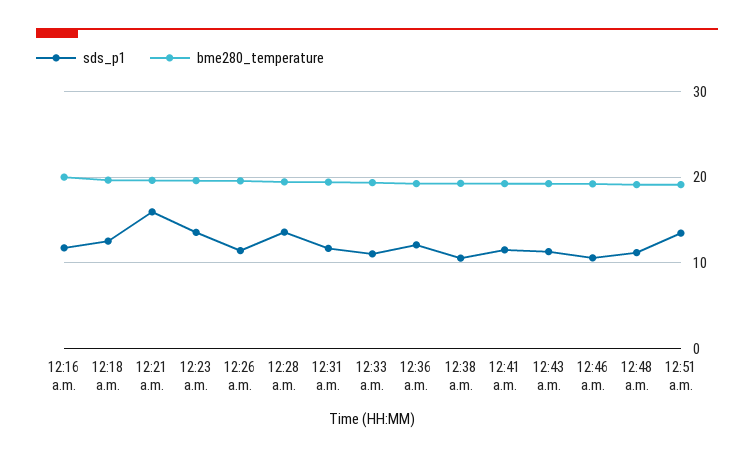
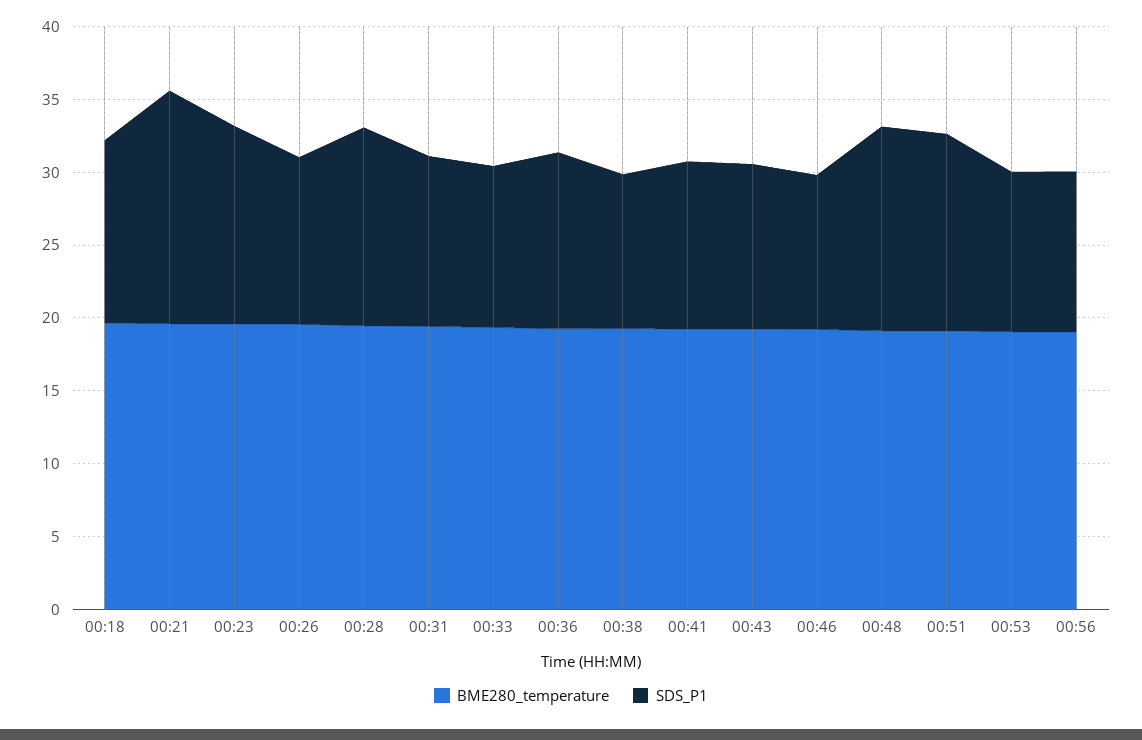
sds_p1, 12:16 a.m.: 12 -> none
bme280_temperature, 12:16 a.m.: 20 -> none
sds_p1, 12:48 a.m.: 11 -> 14
bme280_temperature, 00:53: none -> 19
sds_p1, 00:53: none -> 11
bme280_temperature, 00:56: none -> 19
sds_p1, 00:56: none -> 11

